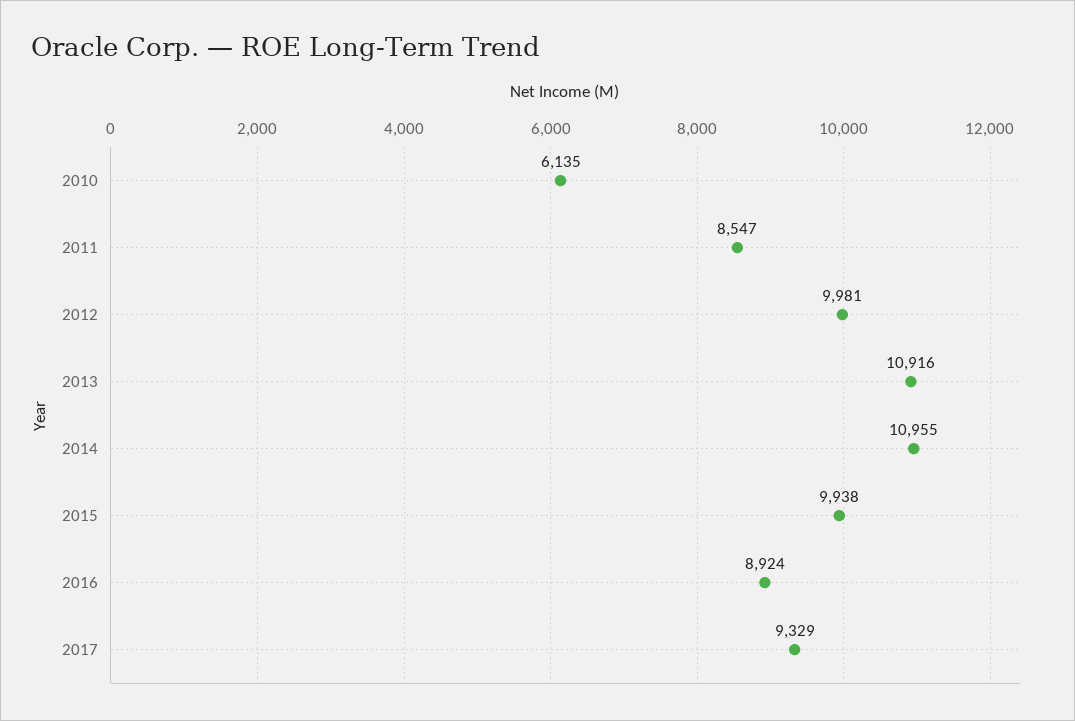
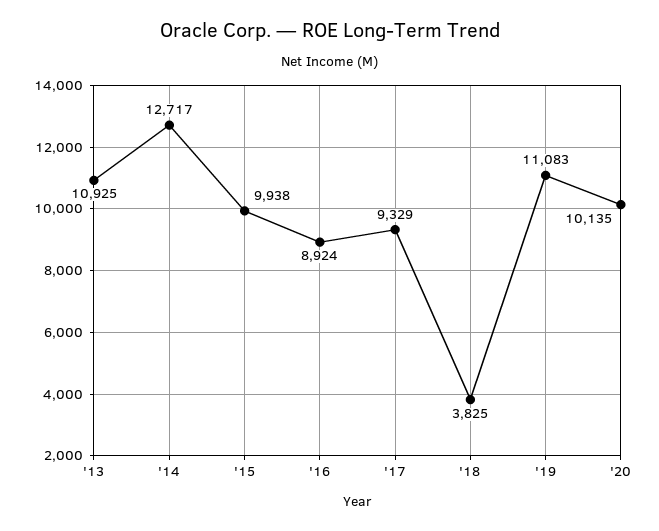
2010: 6135 -> none
2011: 8547 -> none
2012: 9981 -> none
2013: 10916 -> 10925
2014: 10955 -> 12717
'18: none -> 3825
'19: none -> 11083
'20: none -> 10135

